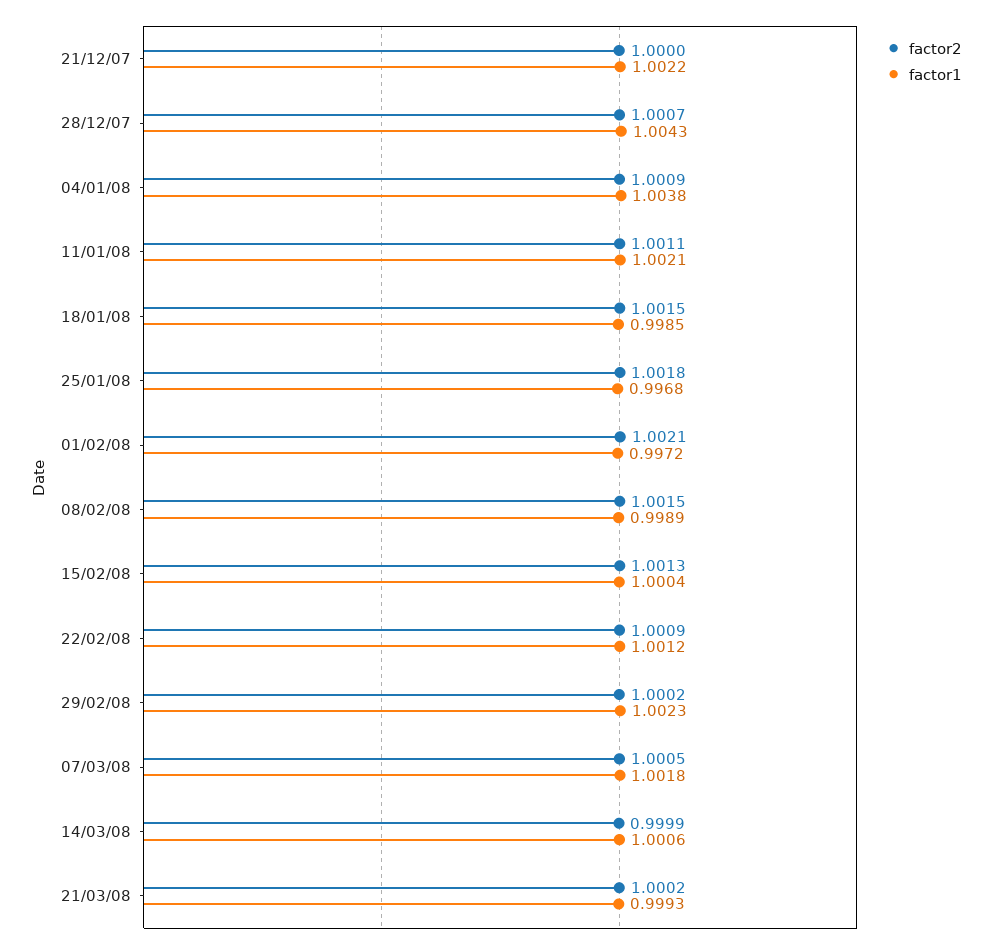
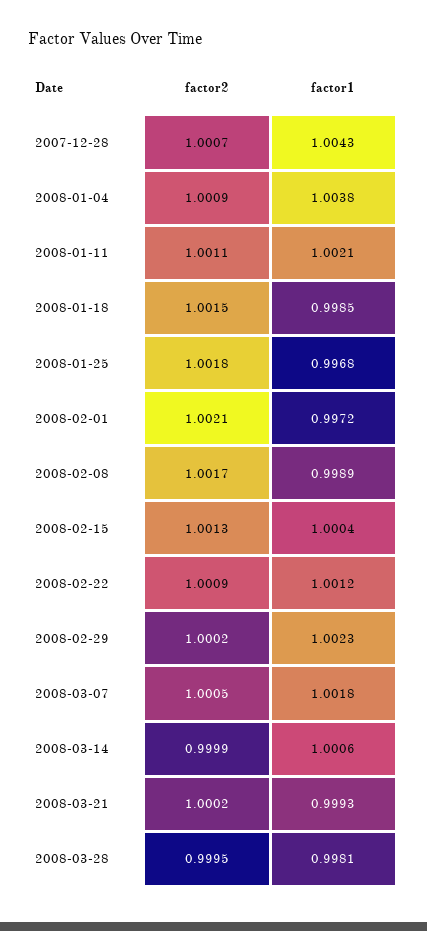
factor2, 21/12/07: 1 -> none
factor1, 21/12/07: 1.0022 -> none
factor2, 08/02/08: 1.0015 -> 1.0017
factor2, 2008-03-28: none -> 0.9995
factor1, 2008-03-28: none -> 0.9981

